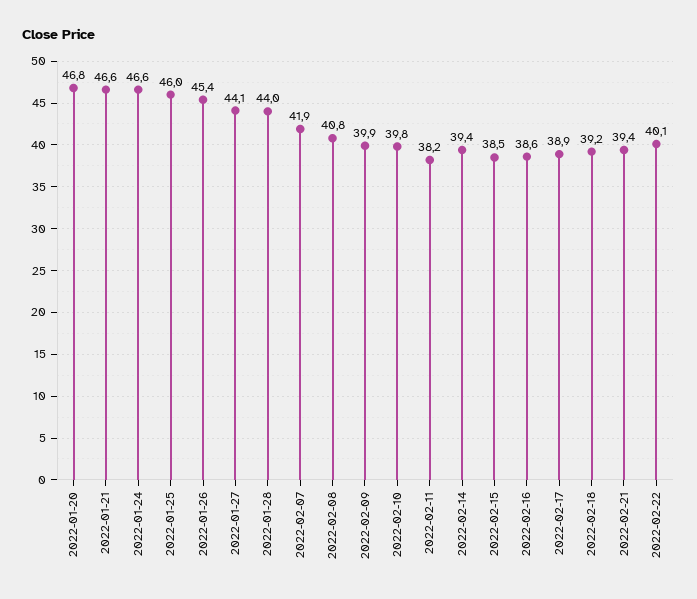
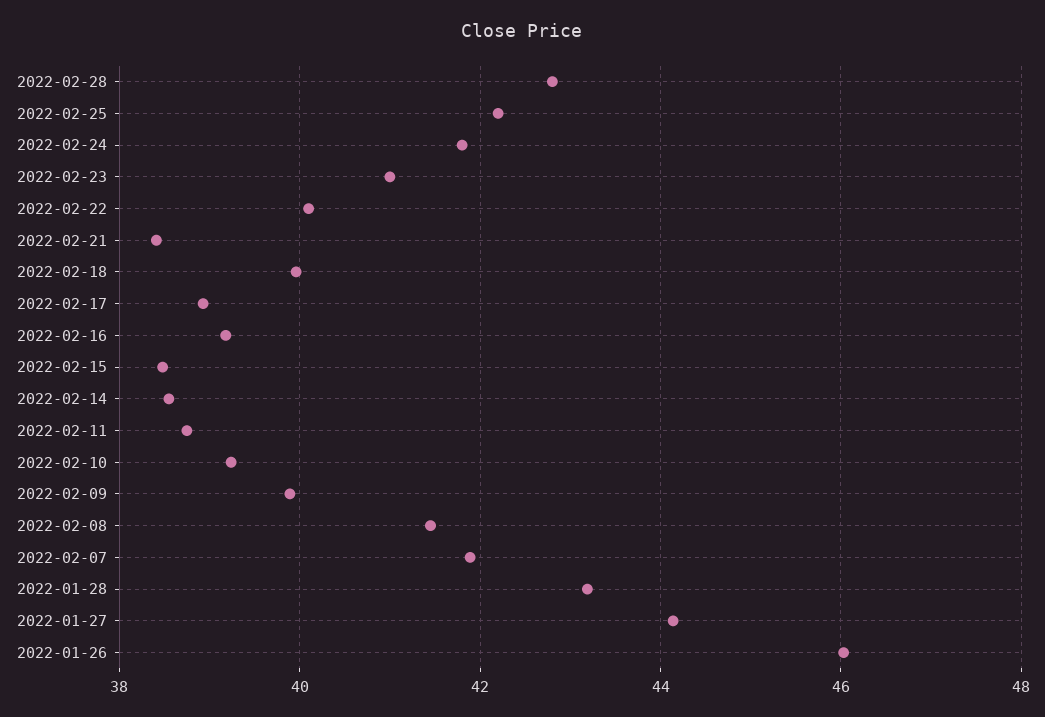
2022-01-20: 46.8 -> none
2022-01-21: 46.6 -> none
2022-01-24: 46.6 -> none
2022-01-25: 46 -> none
2022-01-26: 45.4 -> 46
2022-01-28: 44 -> 43.2
2022-02-08: 40.8 -> 41.4
2022-02-10: 39.8 -> 39.2
2022-02-11: 38.2 -> 38.8
2022-02-14: 39.4 -> 38.6
2022-02-16: 38.6 -> 39.2
2022-02-18: 39.2 -> 40
2022-02-21: 39.4 -> 38.4
2022-02-28: none -> 42.8
2022-02-25: none -> 42.2
2022-02-24: none -> 41.8
2022-02-23: none -> 41

